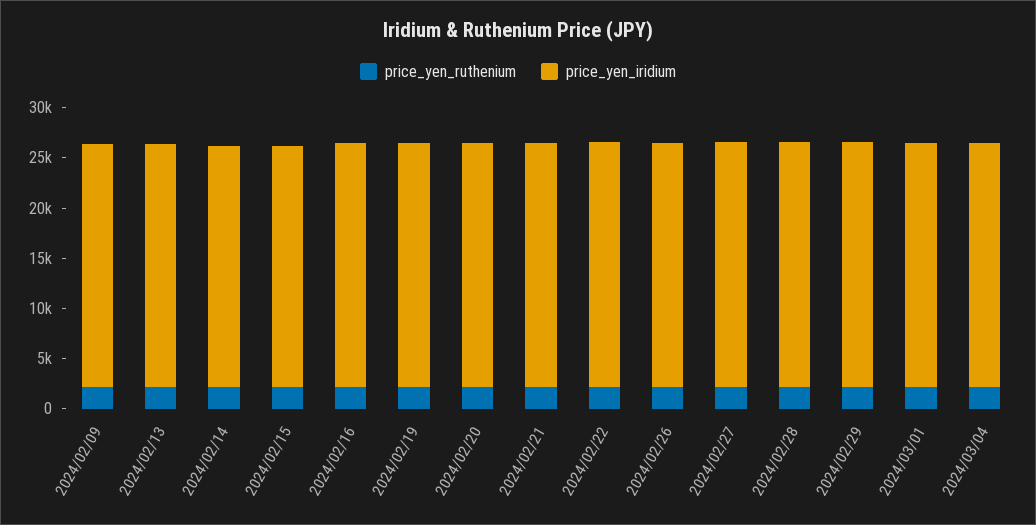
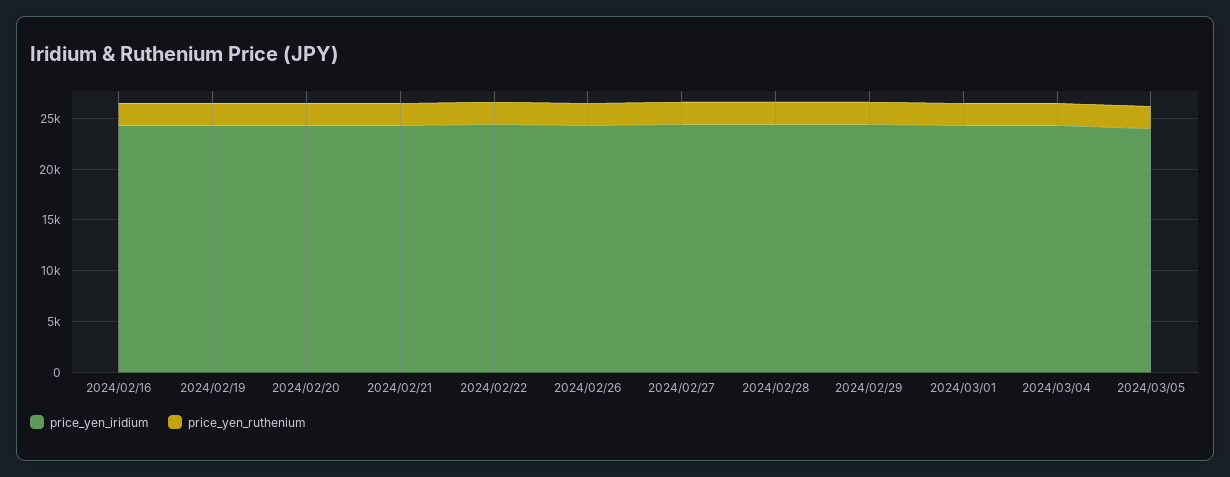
price_yen_ruthenium, 2024/02/09: 2000 -> none
price_yen_iridium, 2024/02/09: 24000 -> none
price_yen_ruthenium, 2024/02/13: 2000 -> none
price_yen_iridium, 2024/02/13: 24000 -> none
price_yen_ruthenium, 2024/02/14: 2000 -> none
price_yen_iridium, 2024/02/14: 24000 -> none
price_yen_ruthenium, 2024/02/15: 2000 -> none
price_yen_iridium, 2024/02/15: 24000 -> none
price_yen_iridium, 2024/03/05: none -> 24000
price_yen_ruthenium, 2024/03/05: none -> 2000

